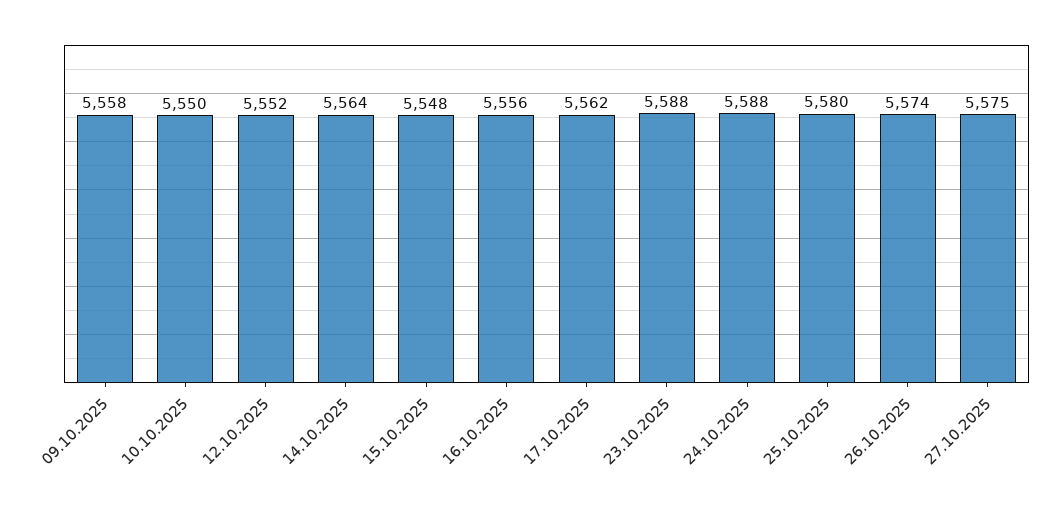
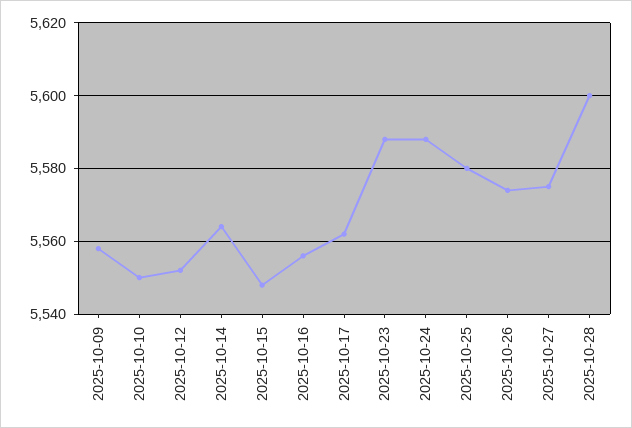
2025-10-28: none -> 5600

